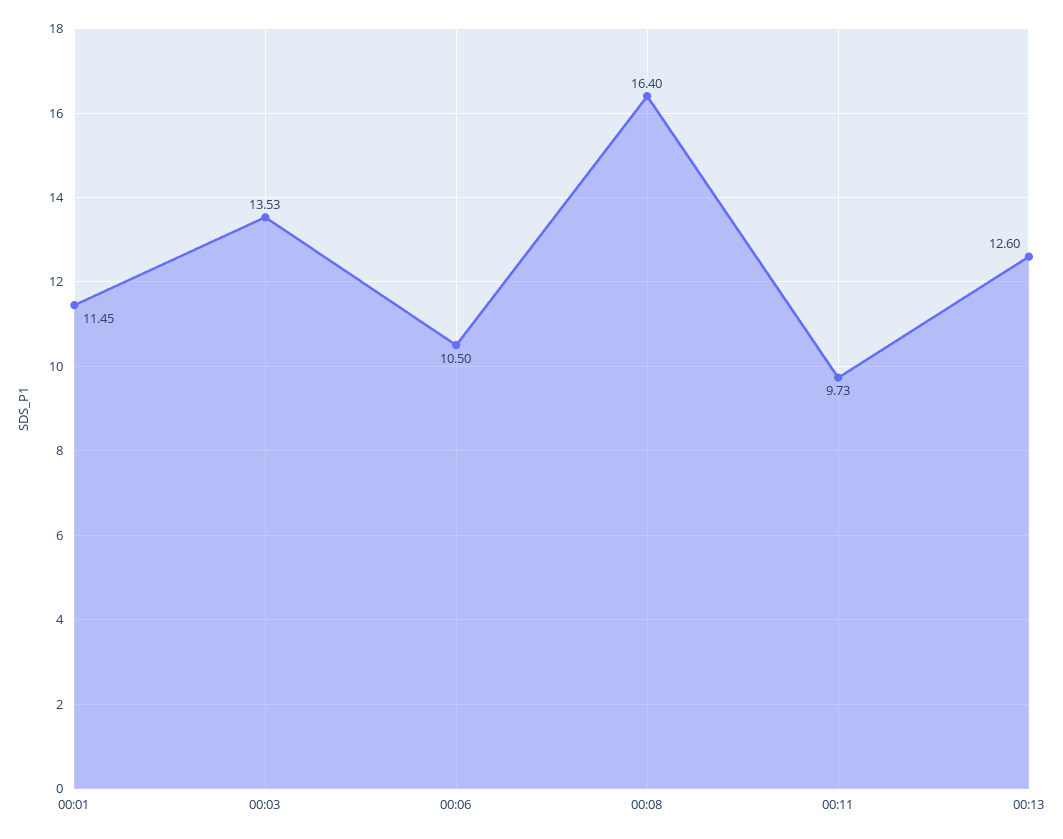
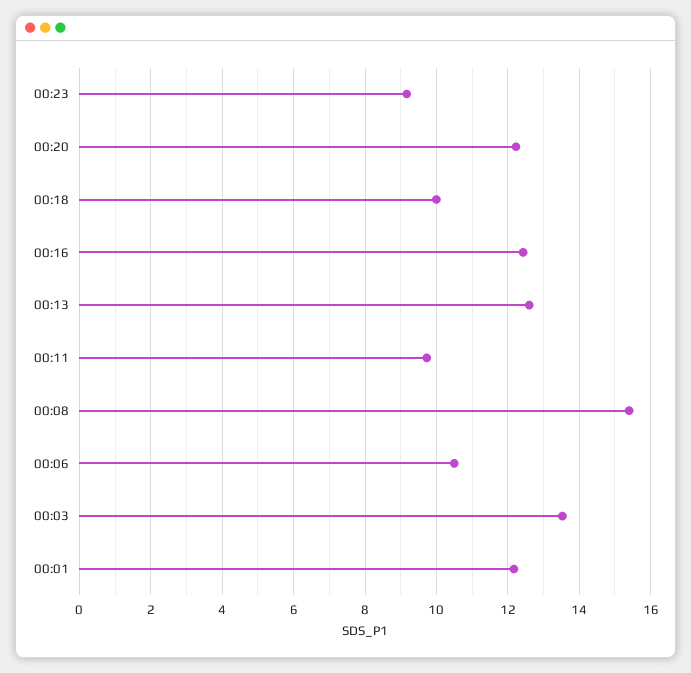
00:01: 11.45 -> 12.2
00:08: 16.4 -> 15.4
00:23: none -> 9.2
00:20: none -> 12.2
00:18: none -> 10
00:16: none -> 12.4

